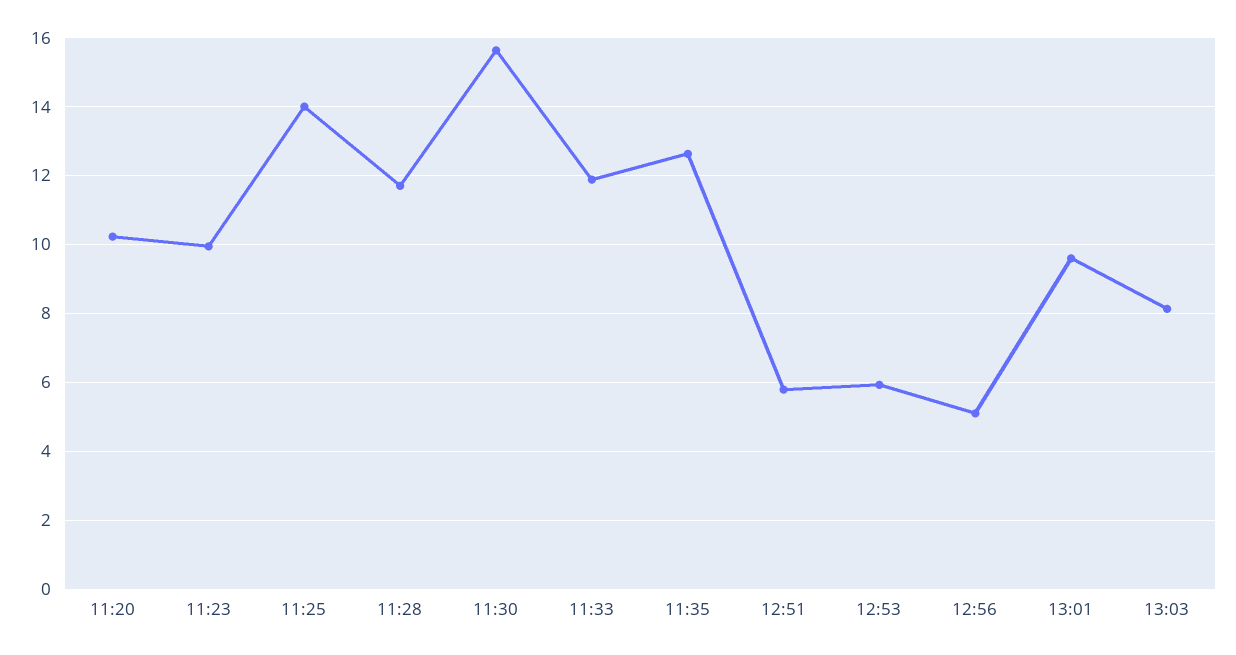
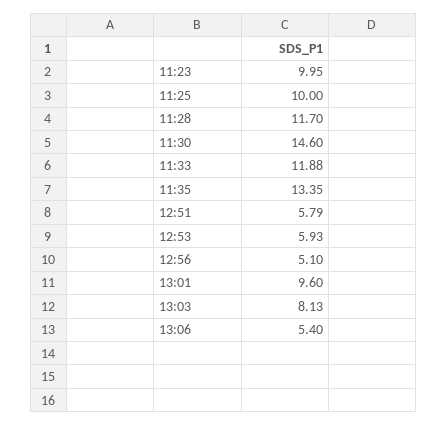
11:20: 10.2 -> none
11:25: 14 -> 10
11:30: 15.6 -> 14.6
11:35: 12.6 -> 13.35
13:06: none -> 5.4

